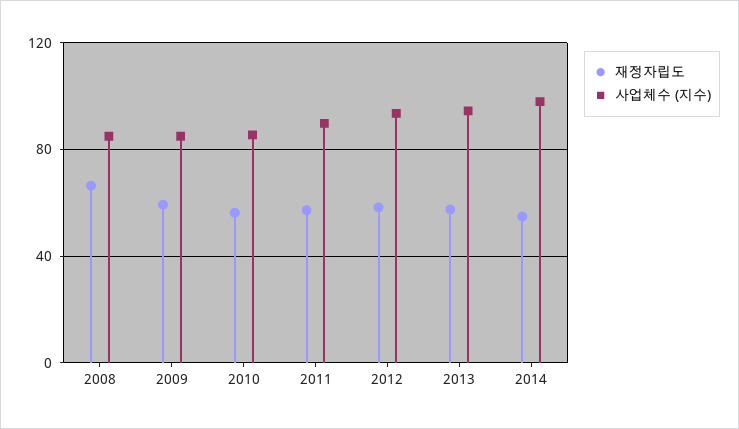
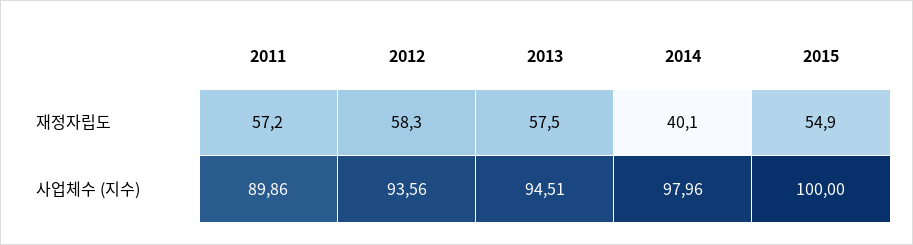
재정자립도, 2008: 65 -> none
사업체수 (지수), 2008: 85 -> none
재정자립도, 2009: 60 -> none
사업체수 (지수), 2009: 85 -> none
재정자립도, 2010: 55 -> none
사업체수 (지수), 2010: 85 -> none
재정자립도, 2014: 55 -> 40.1
재정자립도, 2015: none -> 54.9
사업체수 (지수), 2015: none -> 100

